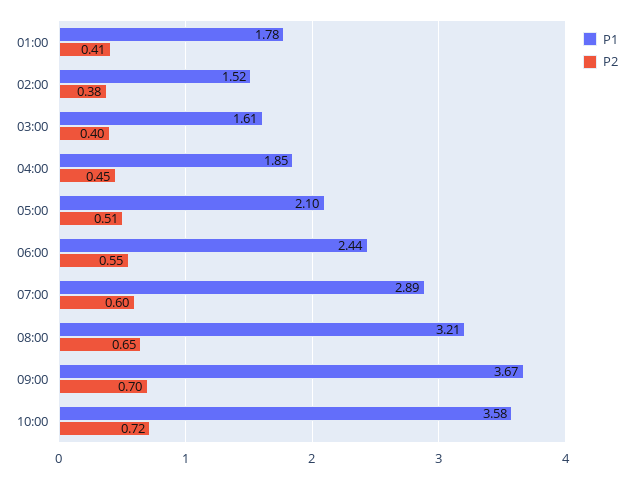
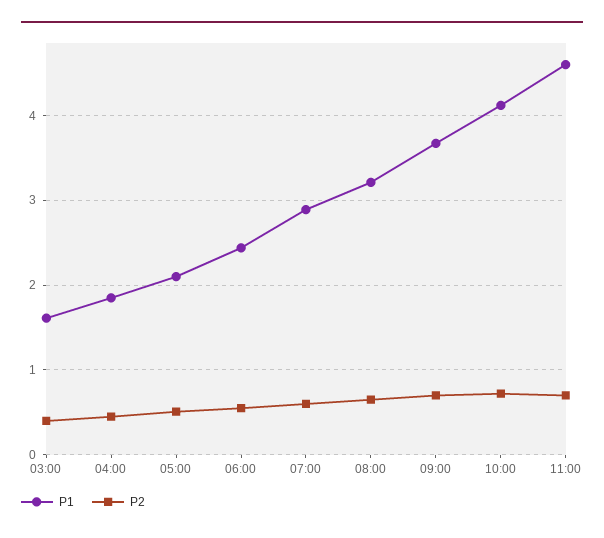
P1, 01:00: 1.78 -> none
P2, 01:00: 0.41 -> none
P1, 02:00: 1.52 -> none
P2, 02:00: 0.38 -> none
P1, 10:00: 3.58 -> 4.1
P1, 11:00: none -> 4.6
P2, 11:00: none -> 0.7

